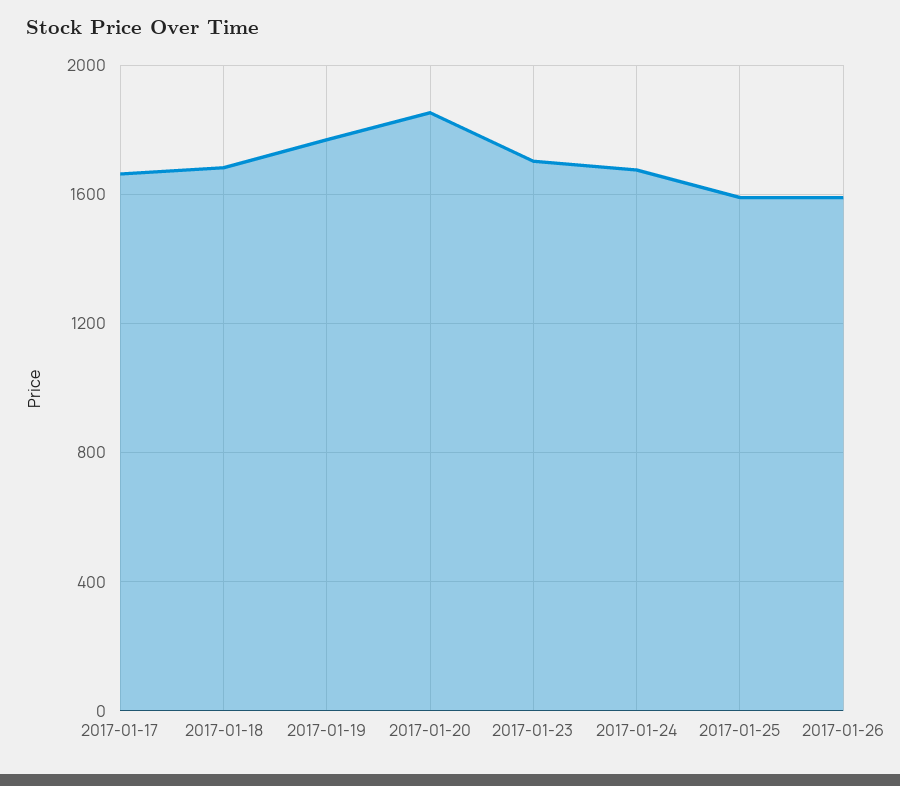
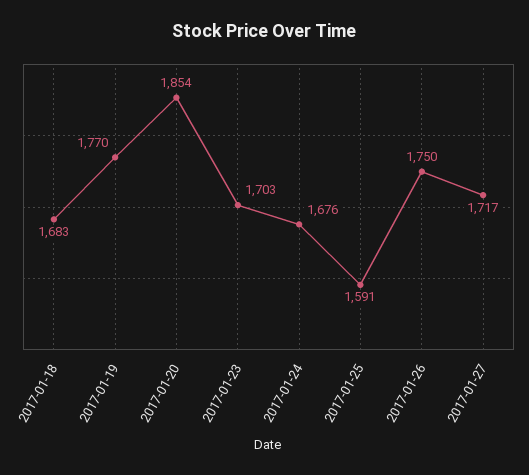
2017-01-17: 1650 -> none
2017-01-26: 1600 -> 1750
2017-01-27: none -> 1717

